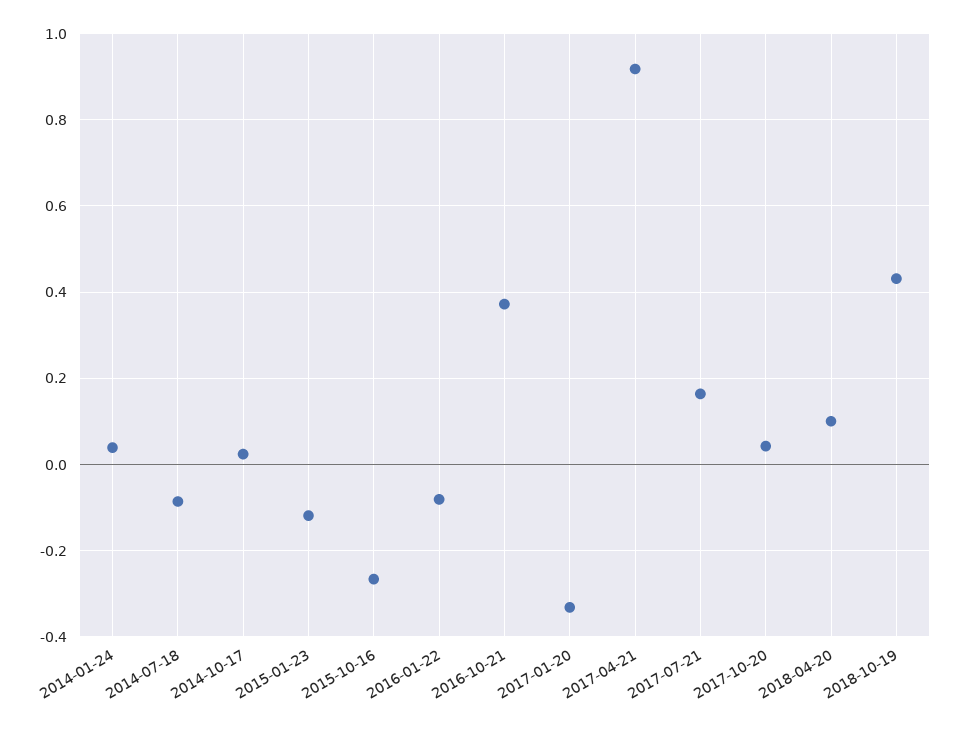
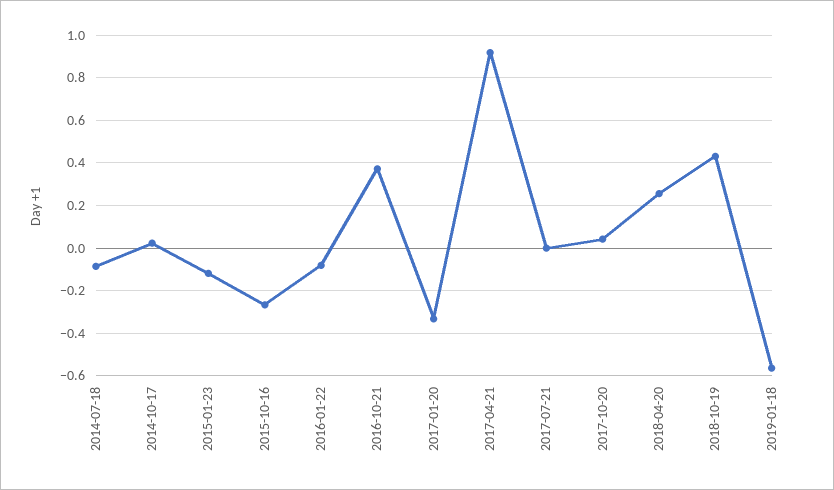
2014-01-24: 0.04 -> none
2017-07-21: 0.16 -> 0
2018-04-20: 0.1 -> 0.25
2019-01-18: none -> -0.55

